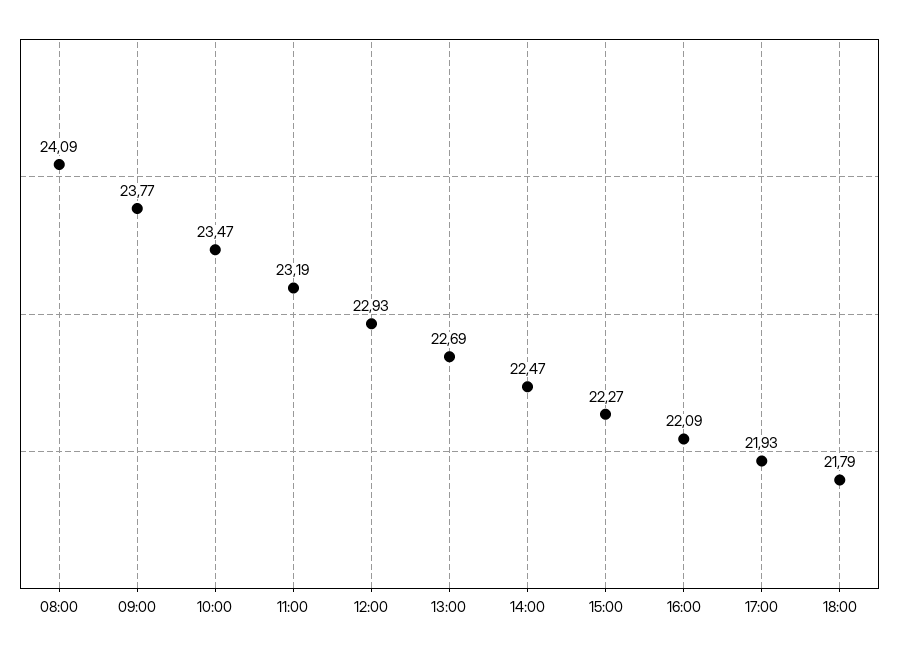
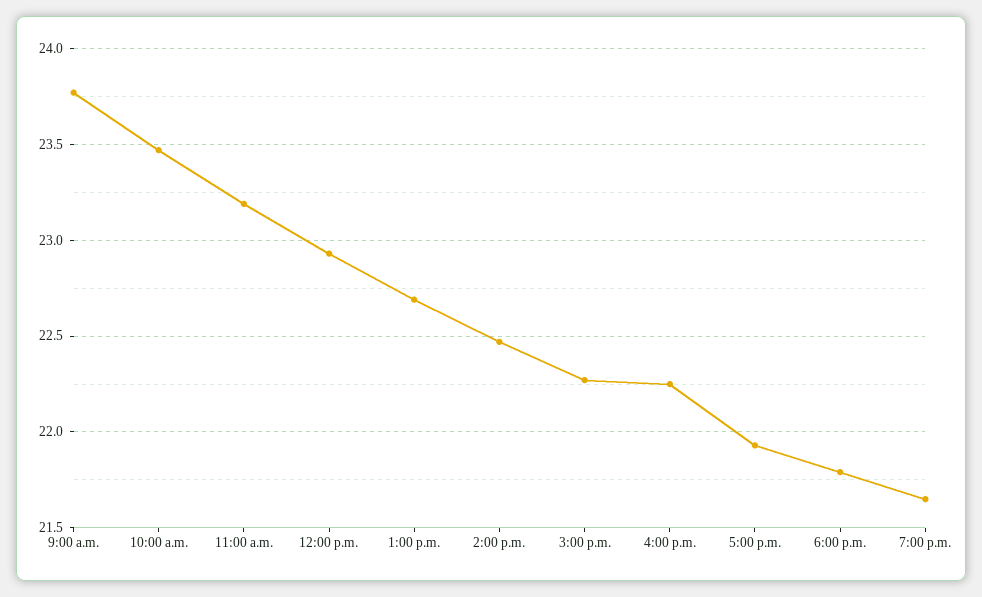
08:00: 24.09 -> none
16:00: 22.09 -> 22.25
7:00 p.m.: none -> 21.65

